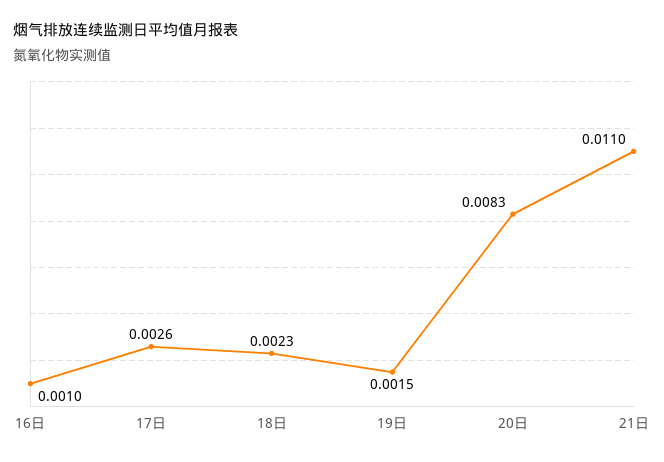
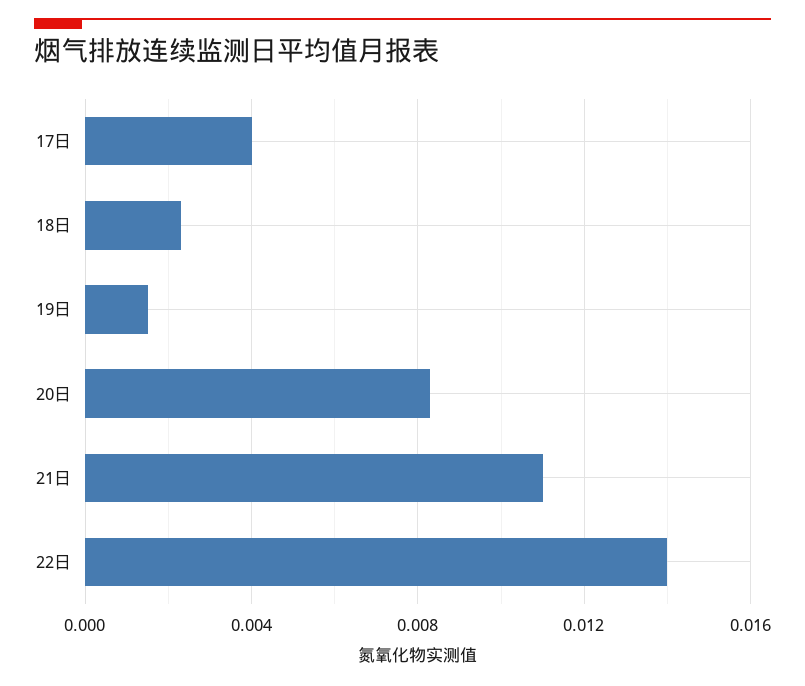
16日: 0.001 -> none
17日: 0.0026 -> 0.004
22日: none -> 0.014

